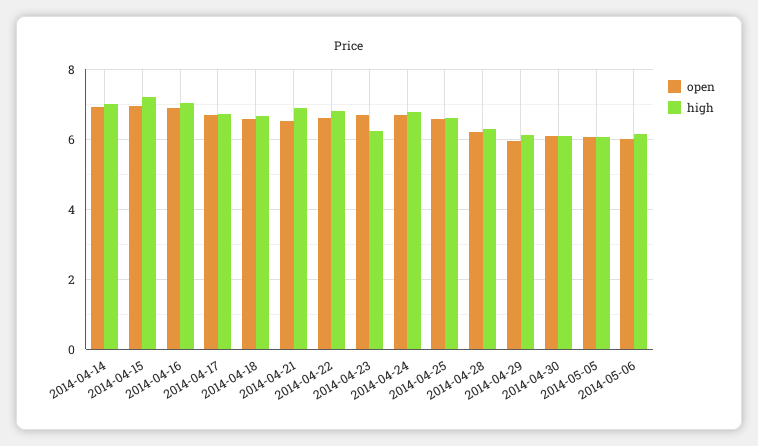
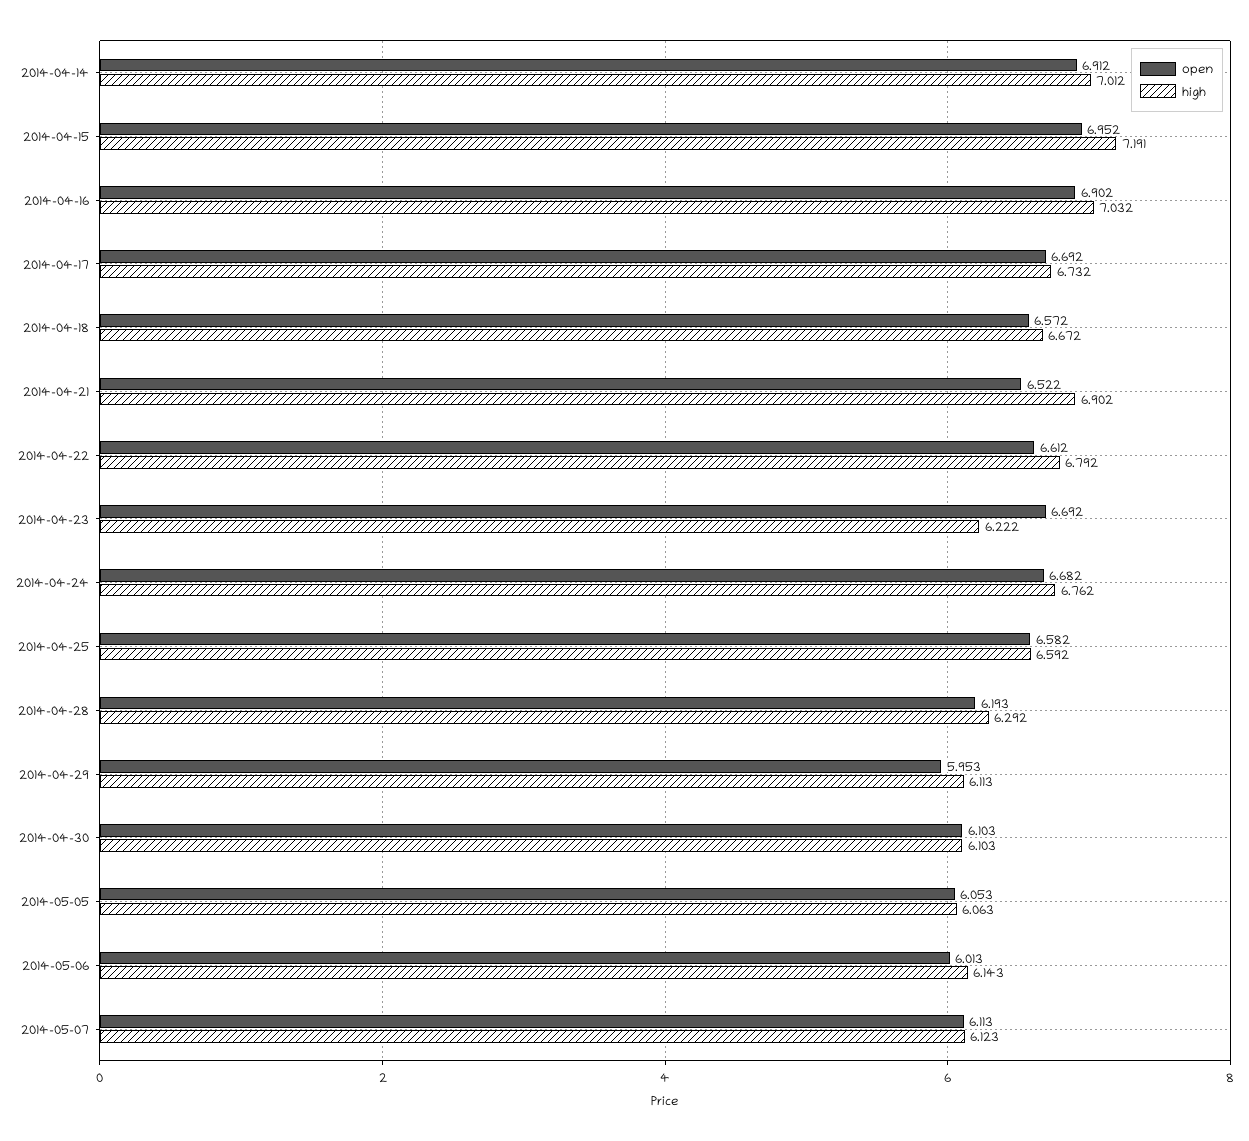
open, 2014-05-07: none -> 6.113
high, 2014-05-07: none -> 6.123

